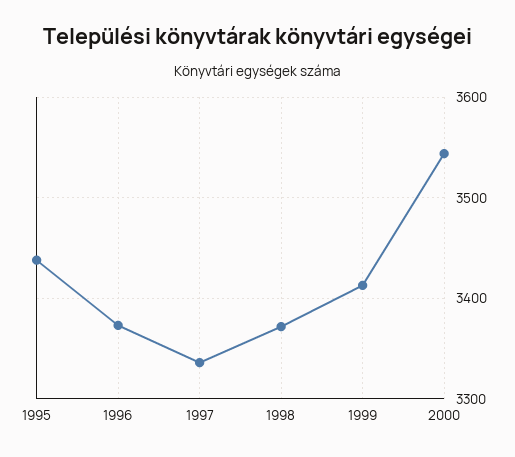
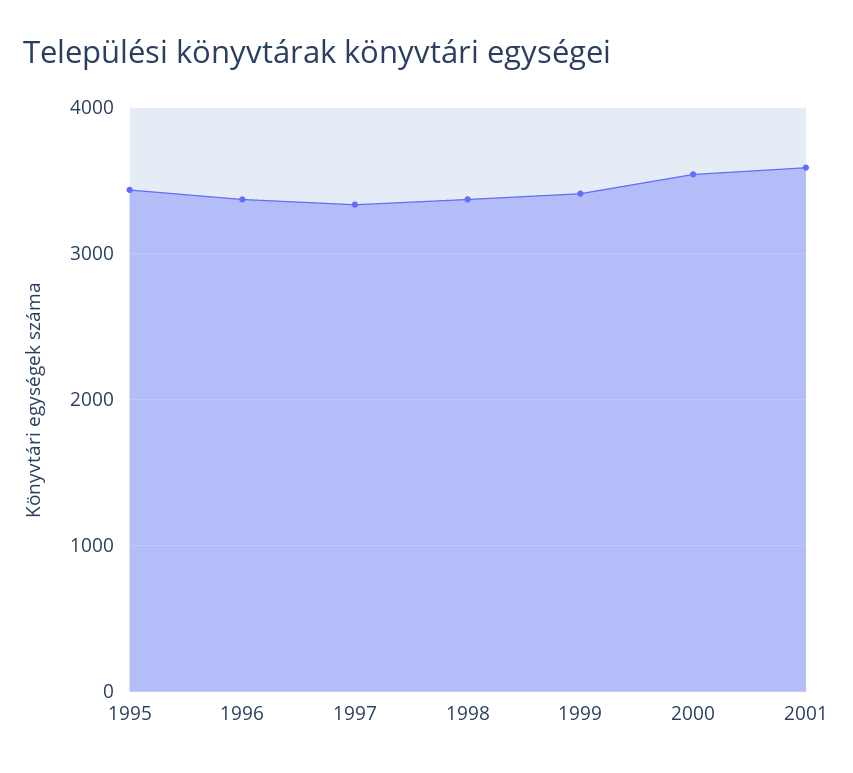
2001: none -> 3600

